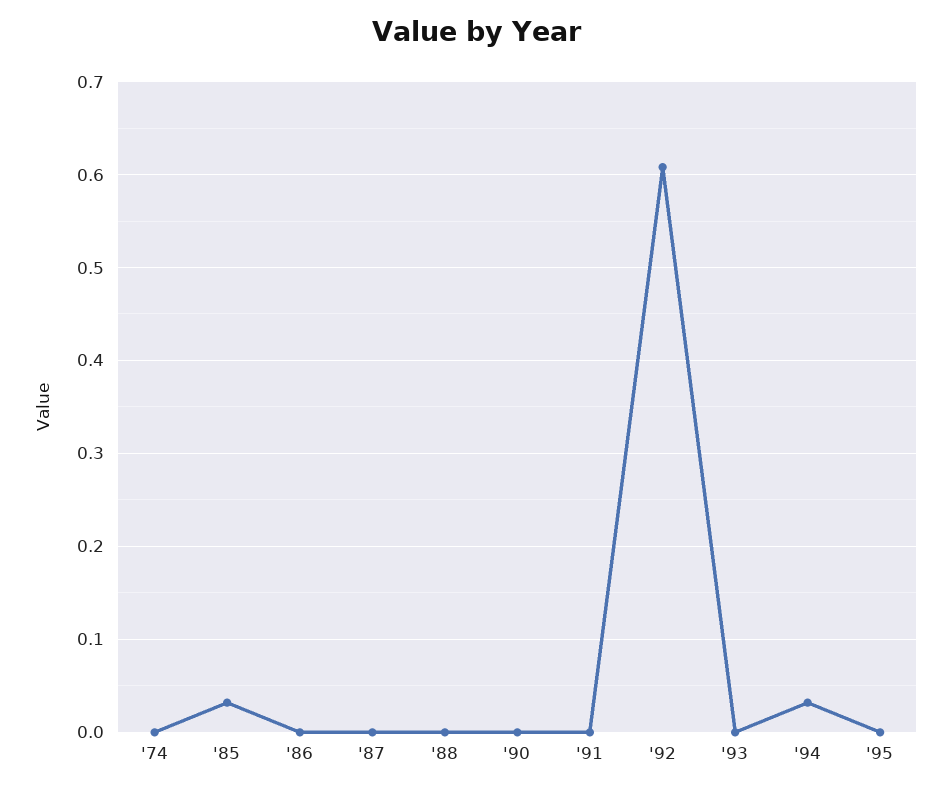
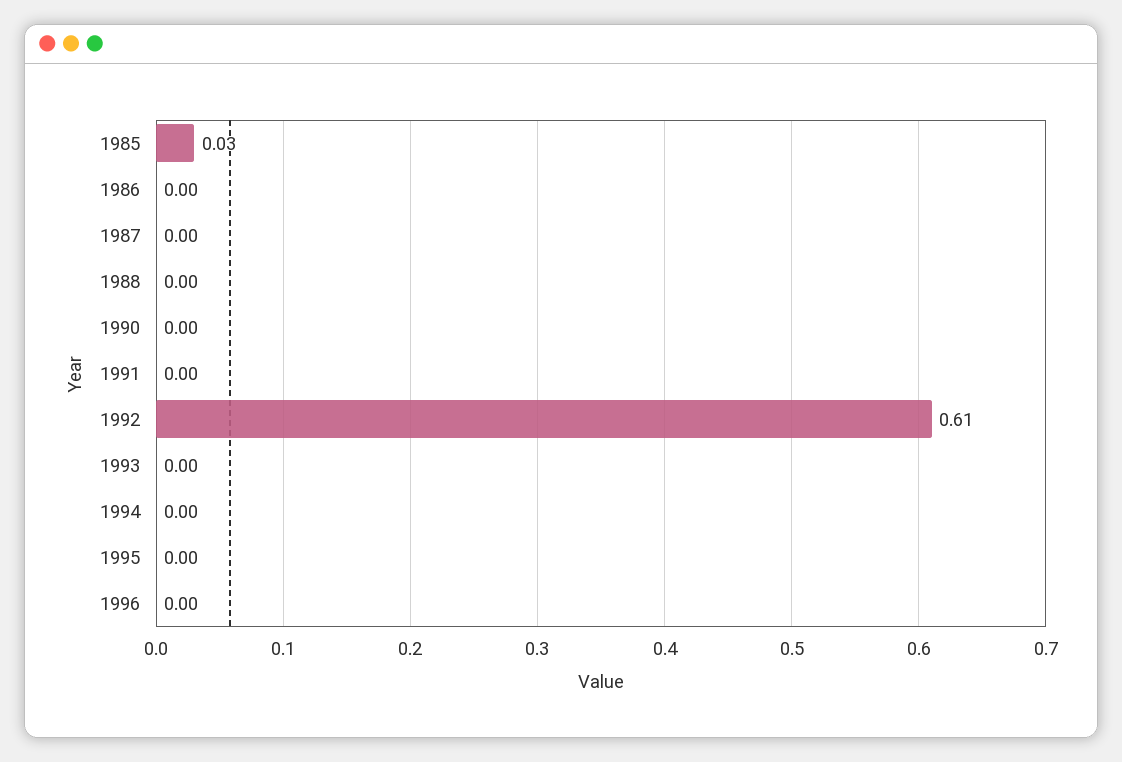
'74: 0 -> none
'94: 0.03 -> 0
1996: none -> 0

